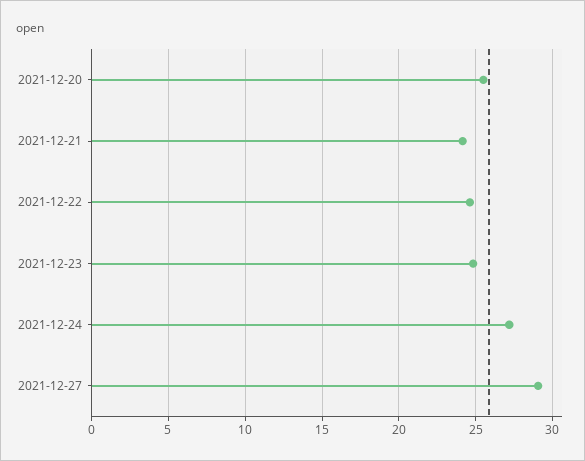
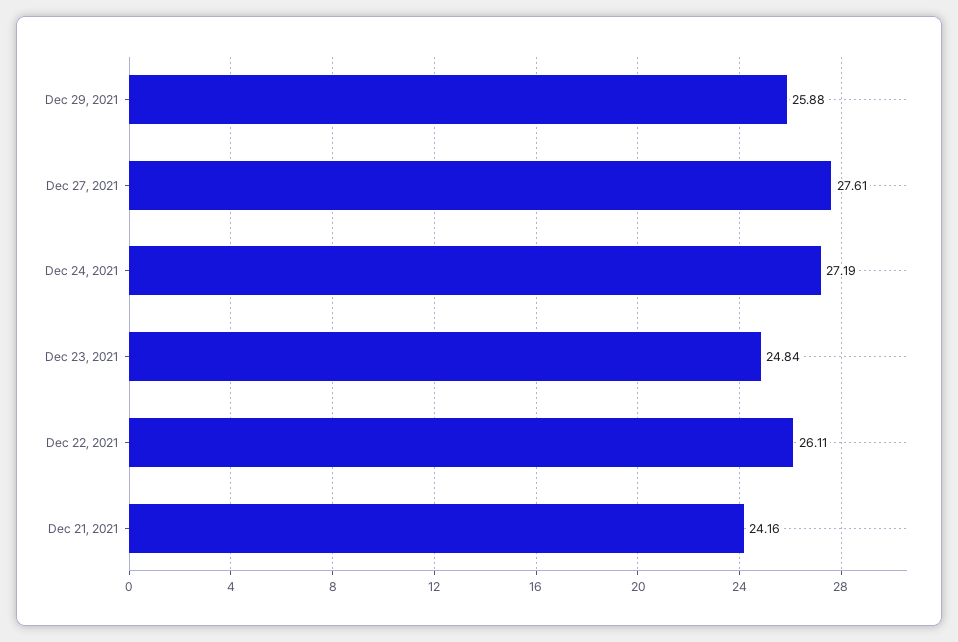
2021-12-20: 25.5 -> none
2021-12-22: 24.5 -> 26.11
2021-12-27: 29 -> 27.61
Dec 29, 2021: none -> 25.88

